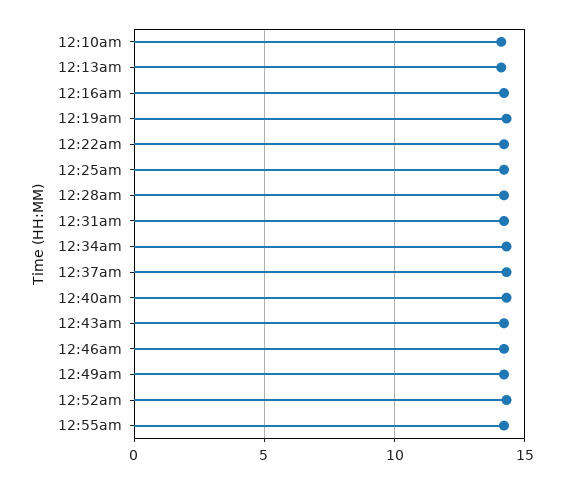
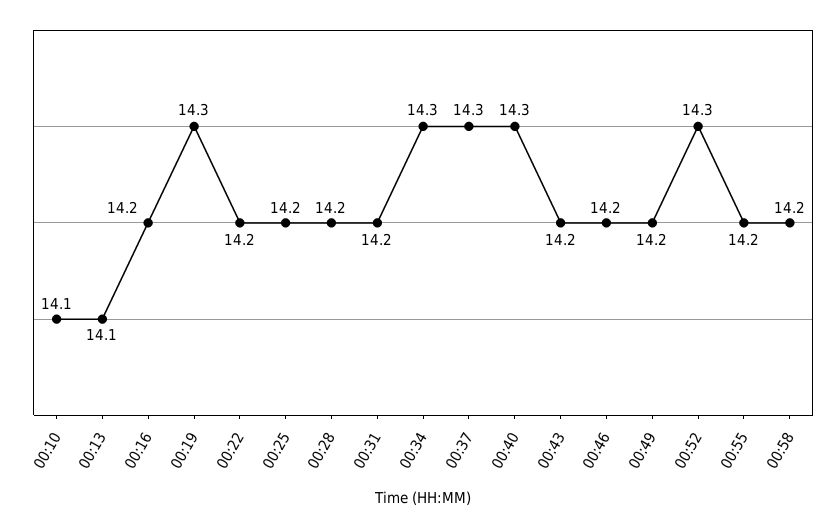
00:58: none -> 14.2

